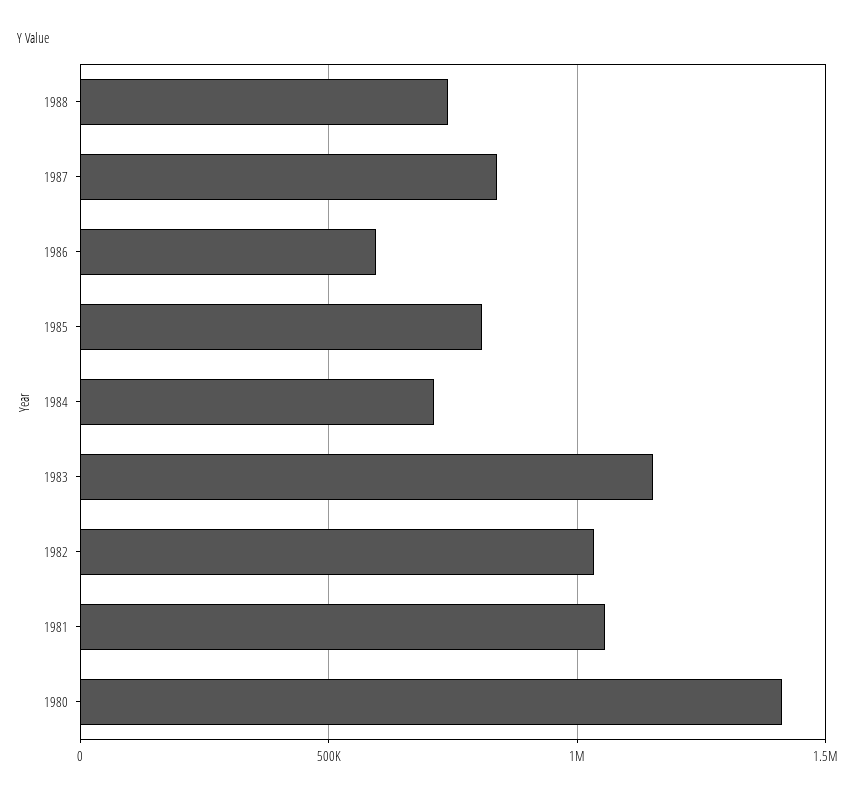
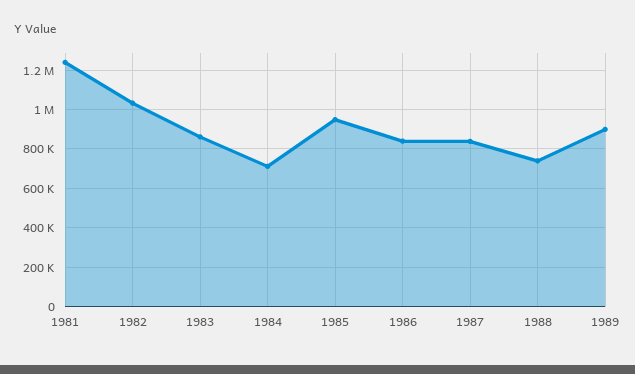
1986: 600000 -> 850000
1985: 800000 -> 950000
1983: 1150000 -> 850000
1981: 1050000 -> 1250000
1980: 1400000 -> none
1989: none -> 900000

